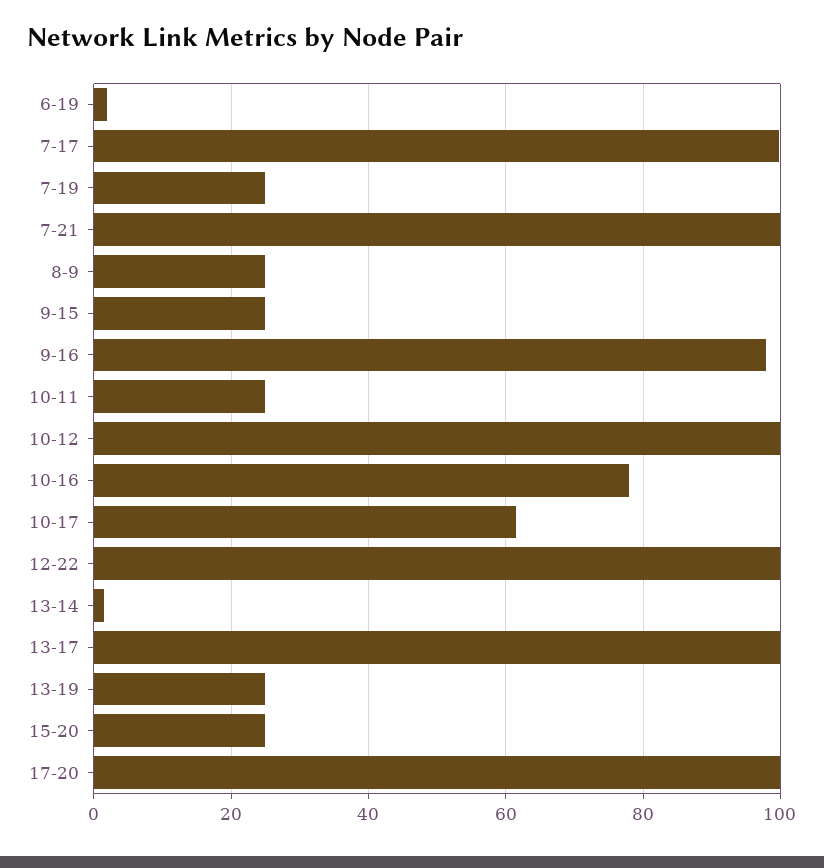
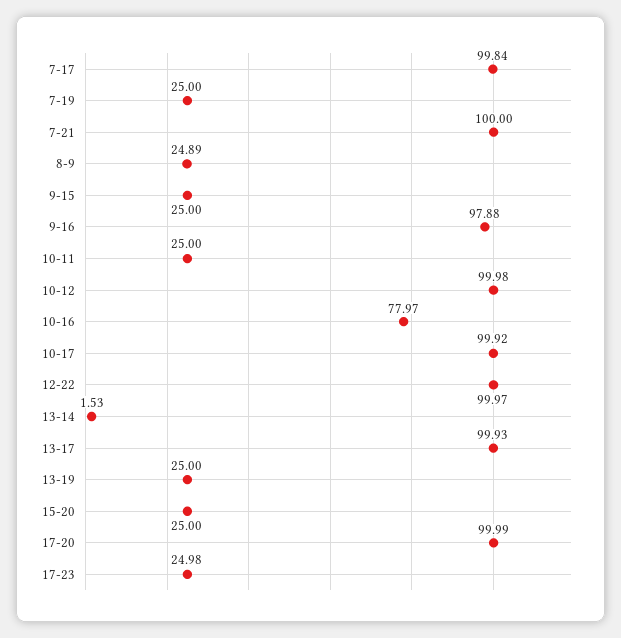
6-19: 2 -> none
10-17: 62 -> 99.92
17-23: none -> 24.98

